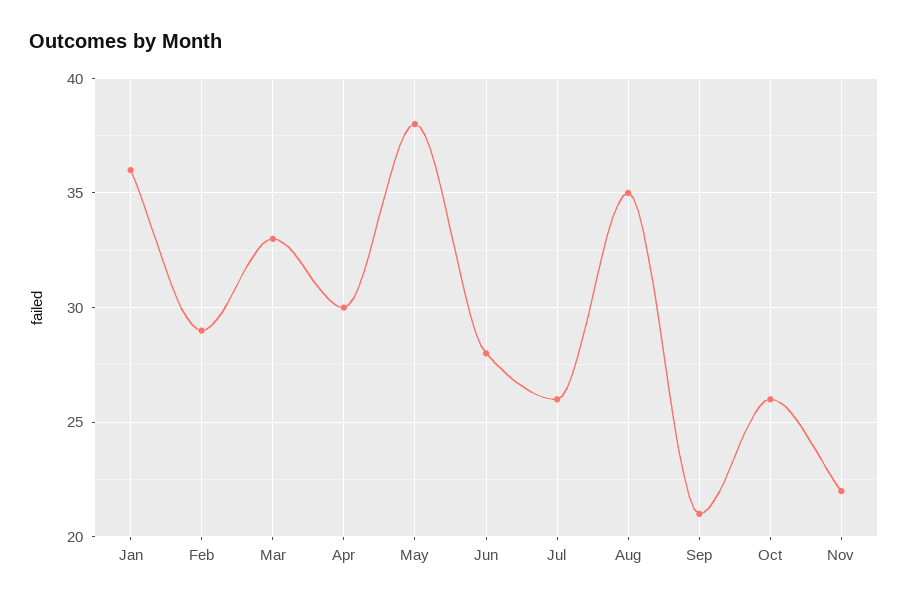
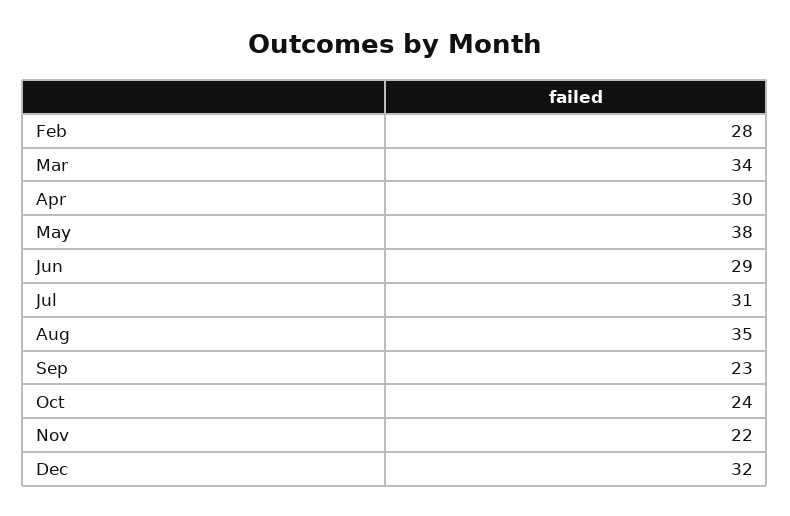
Jan: 36 -> none
Feb: 29 -> 28
Mar: 33 -> 34
Jun: 28 -> 29
Jul: 26 -> 31
Sep: 21 -> 23
Oct: 26 -> 24
Dec: none -> 32

